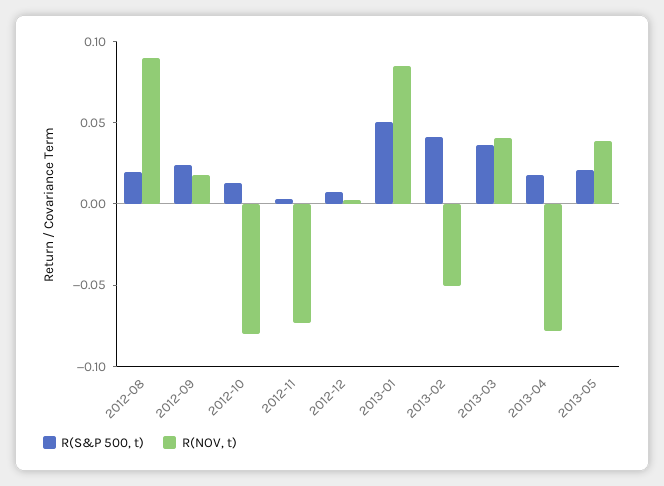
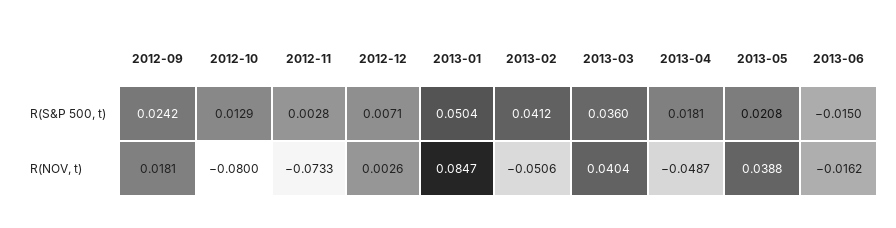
R(S&P 500, t), 2012-08: 0.02 -> none
R(NOV, t), 2012-08: 0.09 -> none
R(NOV, t), 2013-04: -0.08 -> -0.0487
R(S&P 500, t), 2013-06: none -> -0.015
R(NOV, t), 2013-06: none -> -0.0162

